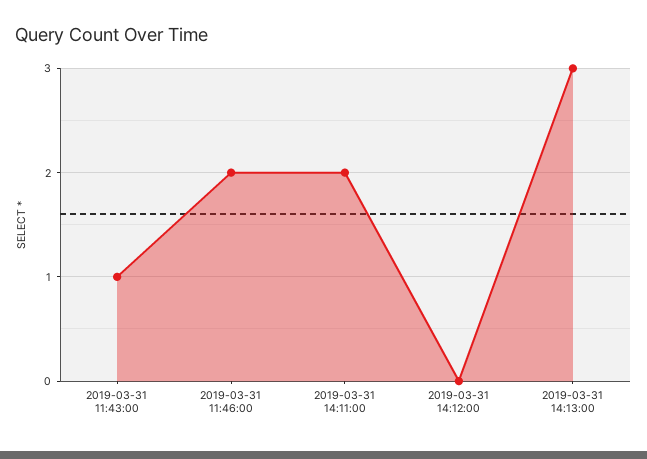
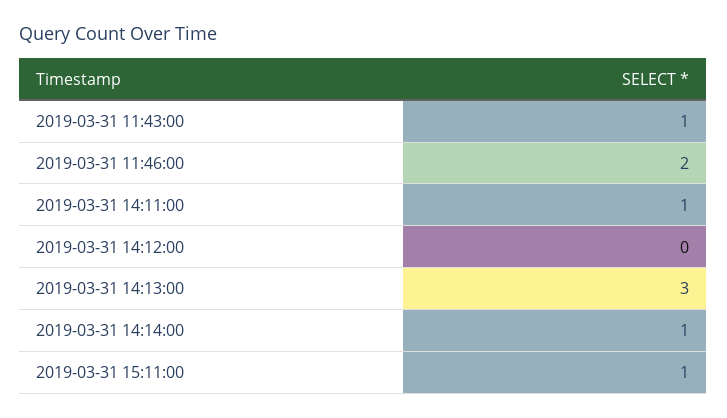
2019-03-31 14:11:00: 2 -> 1
2019-03-31 14:14:00: none -> 1
2019-03-31 15:11:00: none -> 1

